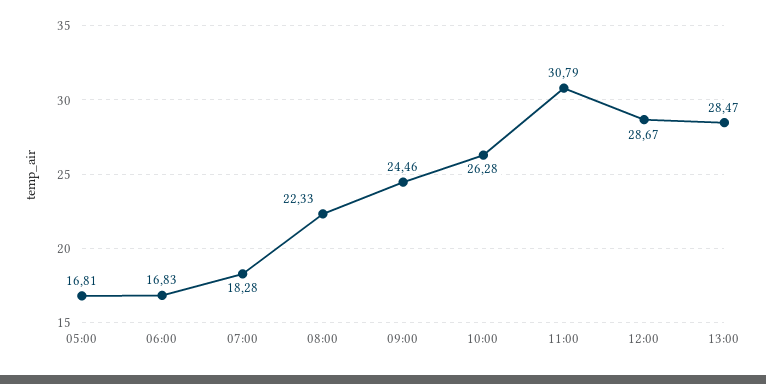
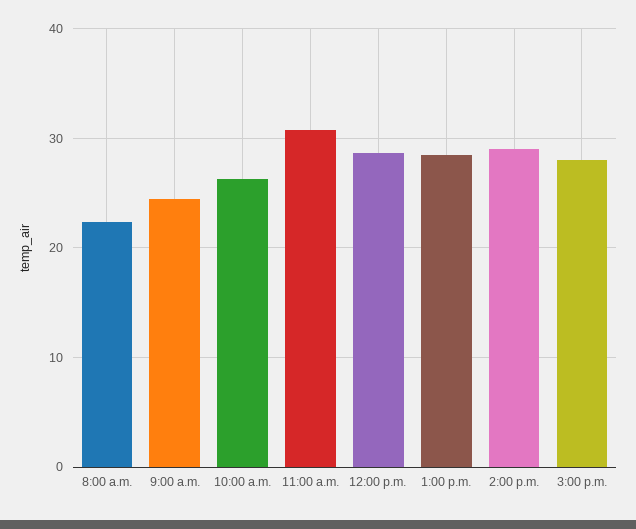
05:00: 16.81 -> none
06:00: 16.83 -> none
07:00: 18.28 -> none
2:00 p.m.: none -> 29
3:00 p.m.: none -> 28

